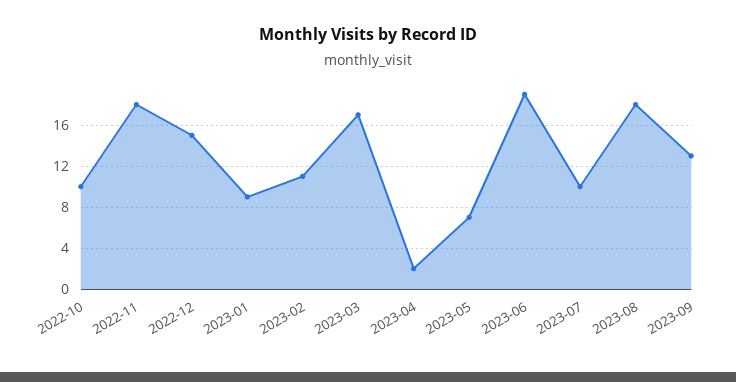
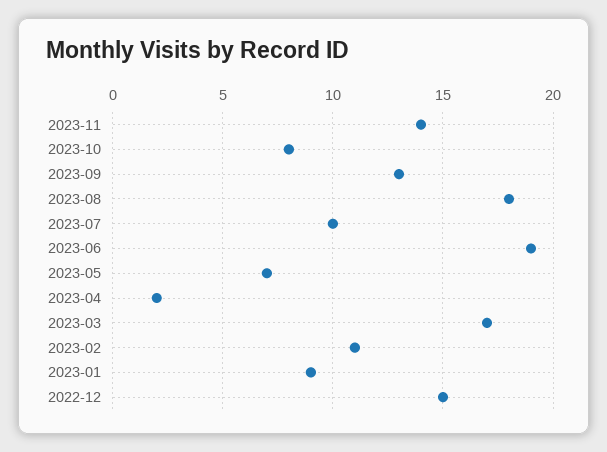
2022-10: 10 -> none
2022-11: 18 -> none
2023-11: none -> 14
2023-10: none -> 8

